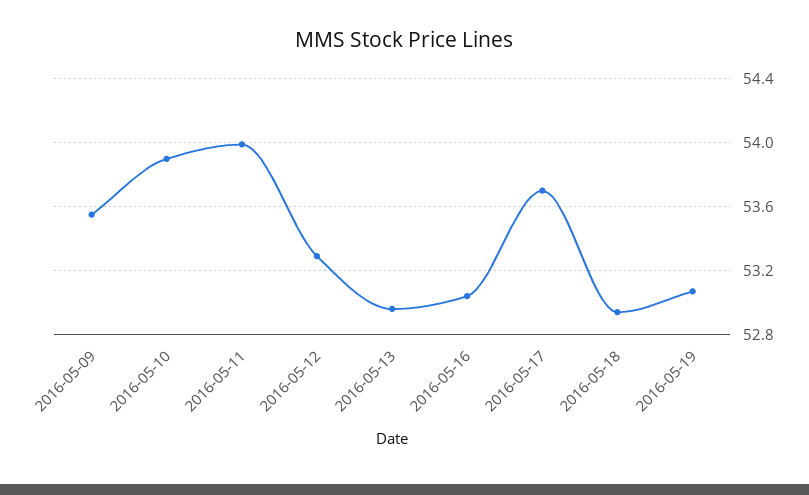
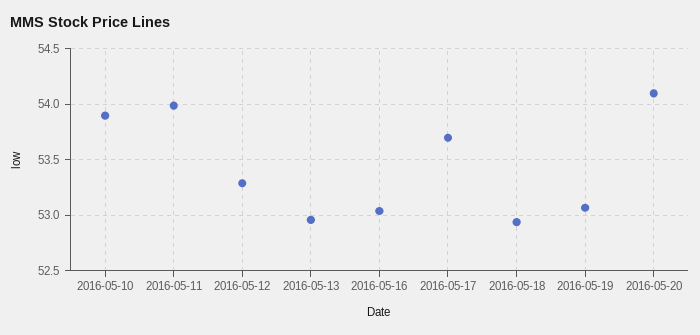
2016-05-09: 53.55 -> none
2016-05-20: none -> 54.1

